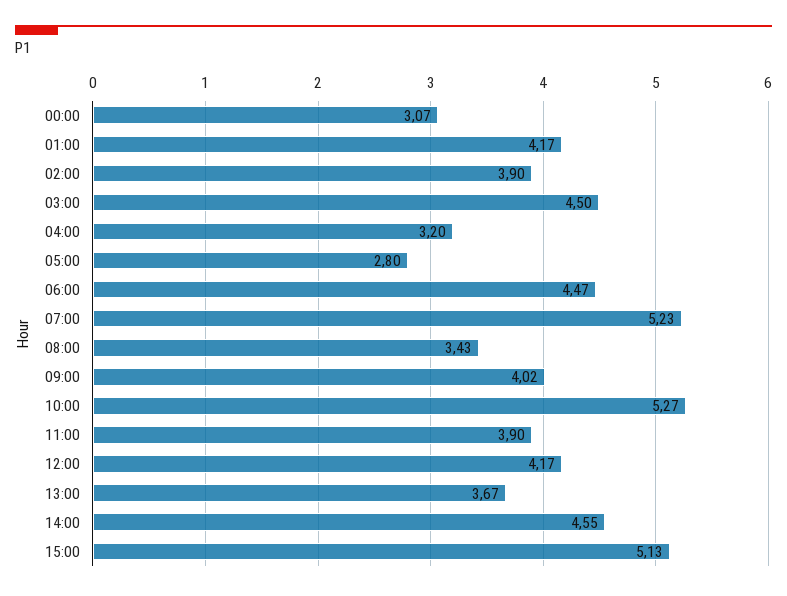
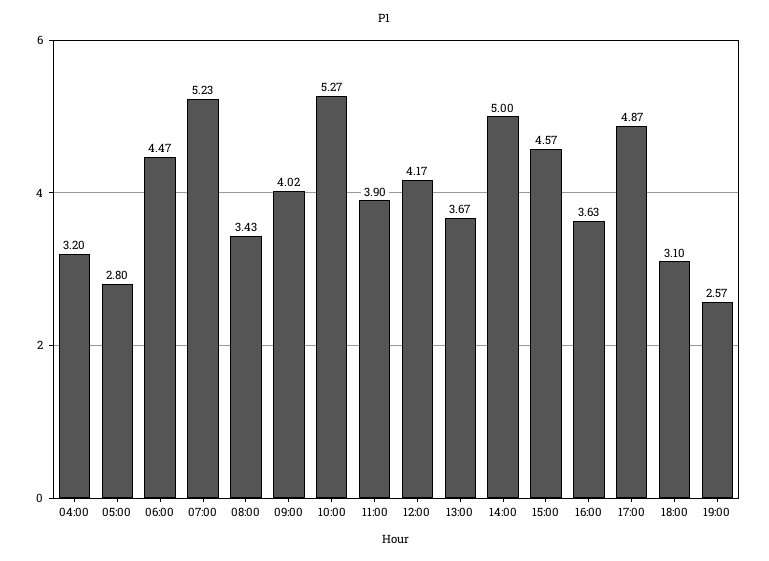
00:00: 3.07 -> none
01:00: 4.17 -> none
02:00: 3.9 -> none
03:00: 4.5 -> none
14:00: 4.55 -> 5
15:00: 5.13 -> 4.57
16:00: none -> 3.63
17:00: none -> 4.87
18:00: none -> 3.1
19:00: none -> 2.57

